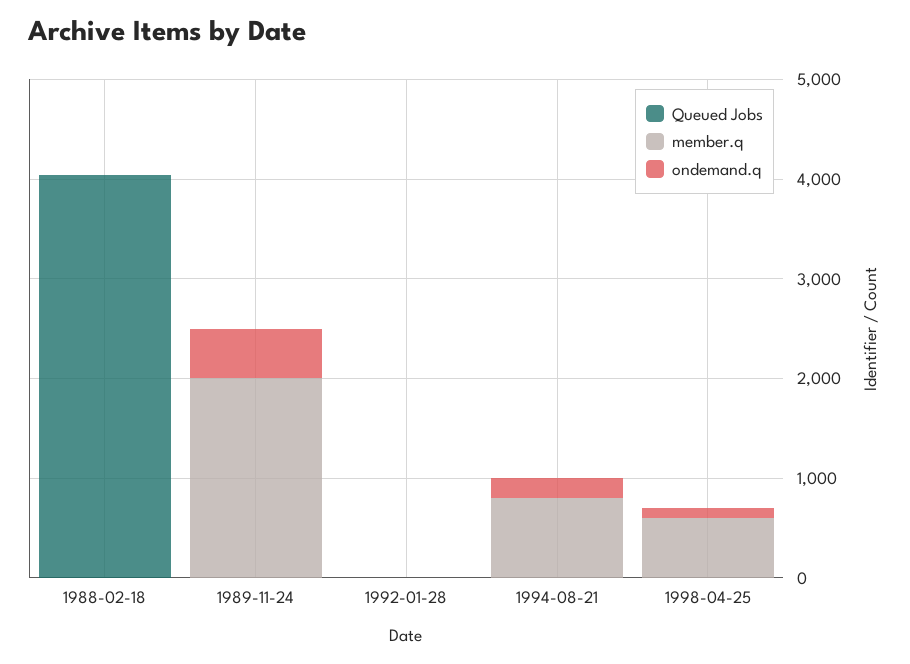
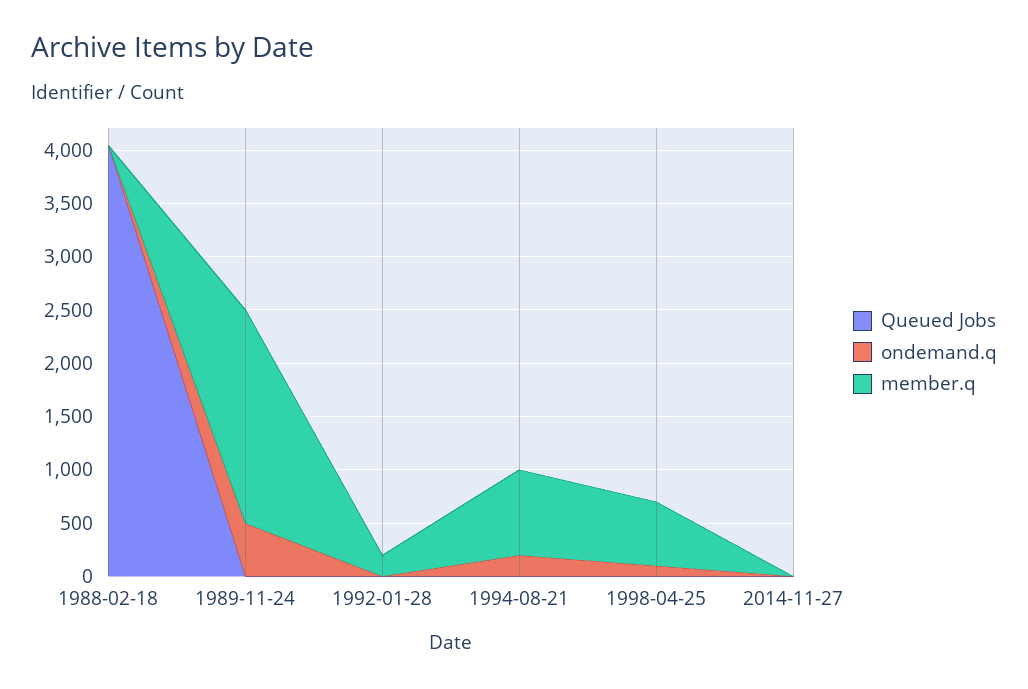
member.q, 1992-01-28: 0 -> 200
Queued Jobs, 2014-11-27: none -> 0
ondemand.q, 2014-11-27: none -> 0
member.q, 2014-11-27: none -> 0

